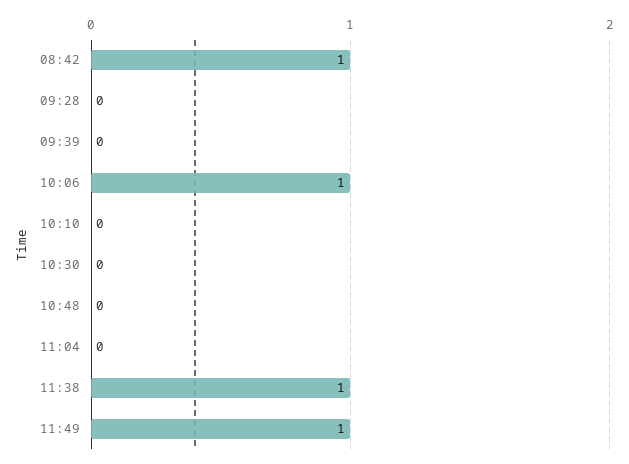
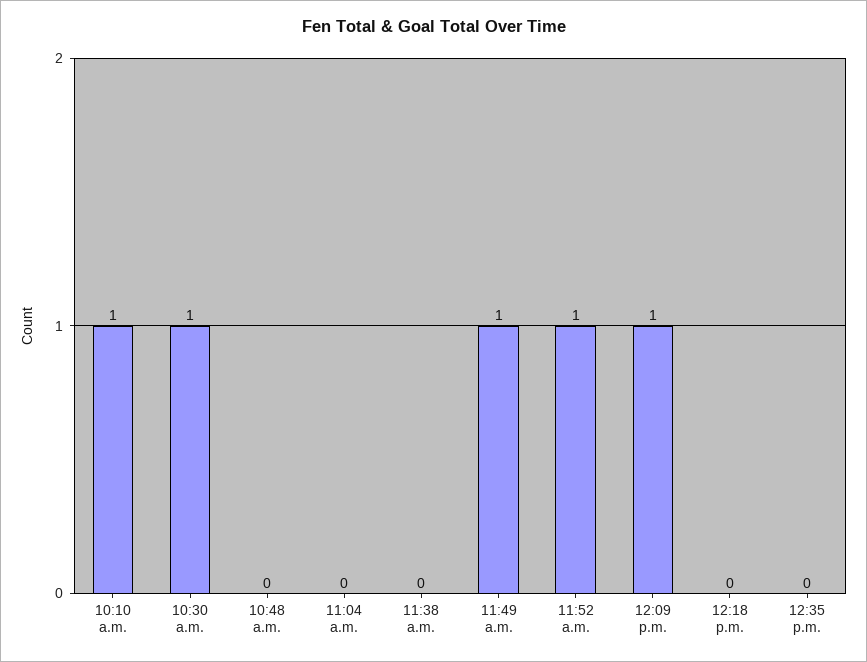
08:42: 1 -> none
09:28: 0 -> none
09:39: 0 -> none
10:06: 1 -> none
10:10: 0 -> 1
10:30: 0 -> 1
11:38: 1 -> 0
11:52 a.m.: none -> 1
12:09 p.m.: none -> 1
12:18 p.m.: none -> 0
12:35 p.m.: none -> 0

